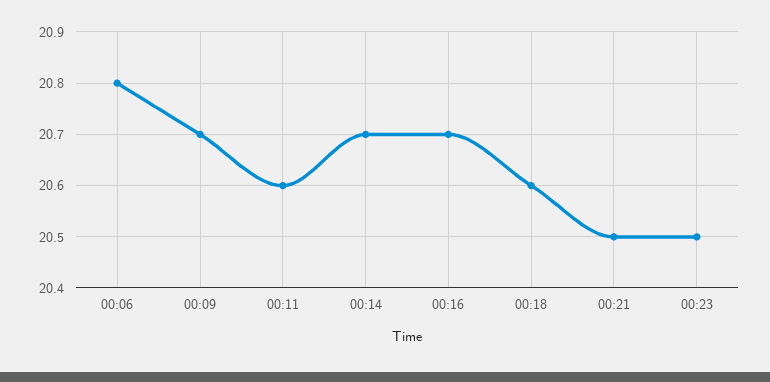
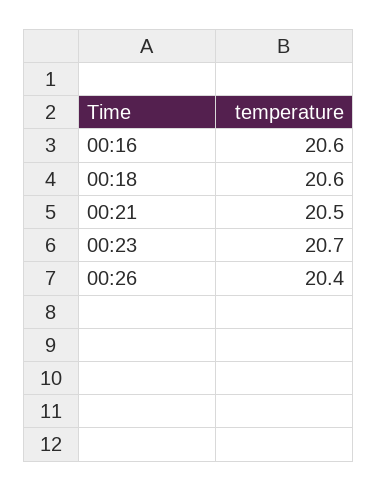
00:06: 20.8 -> none
00:09: 20.7 -> none
00:11: 20.6 -> none
00:14: 20.7 -> none
00:16: 20.7 -> 20.6
00:23: 20.5 -> 20.7
00:26: none -> 20.4

